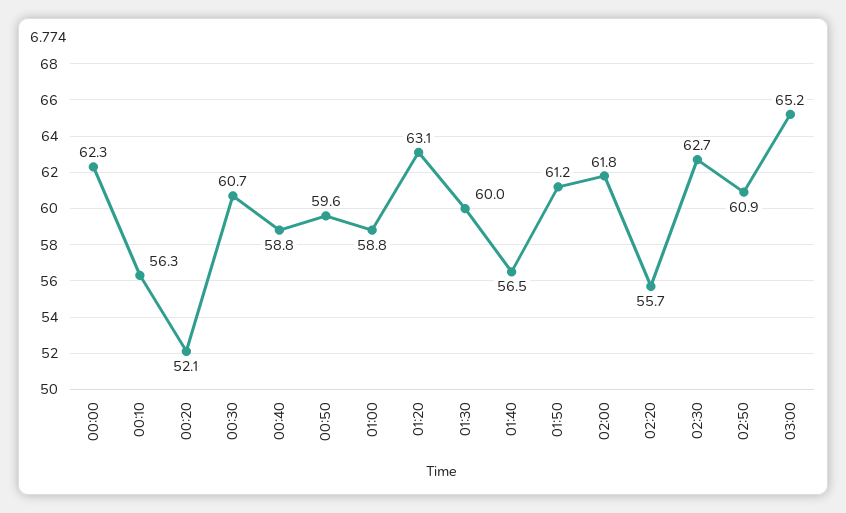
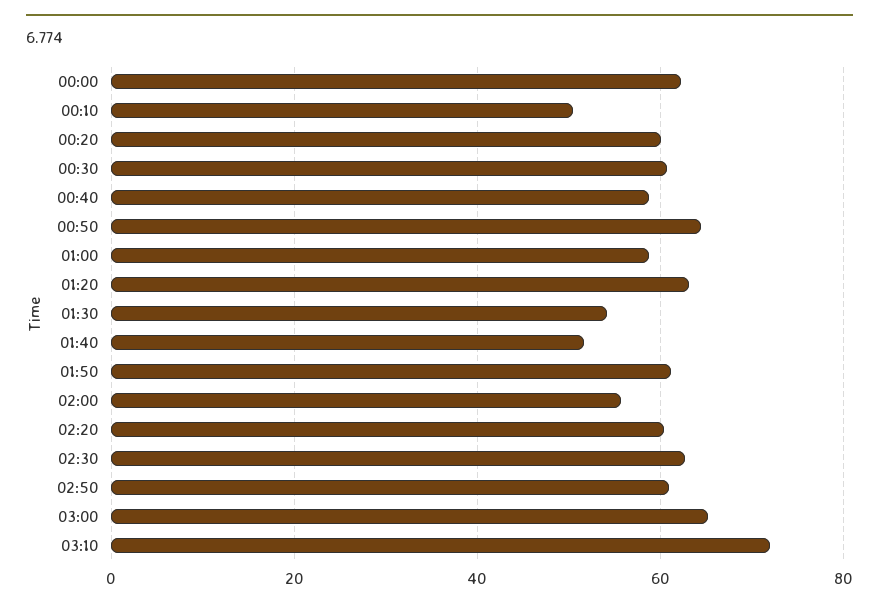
00:10: 56.3 -> 50
00:20: 52.1 -> 60
00:50: 59.6 -> 64
01:30: 60 -> 54
01:40: 56.5 -> 52
02:00: 61.8 -> 56
02:20: 55.7 -> 60
03:10: none -> 72

